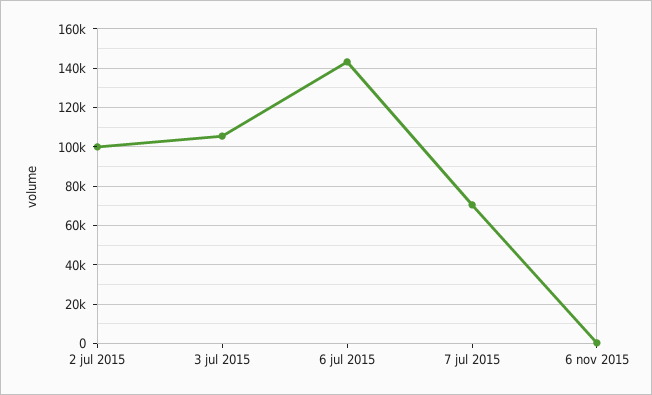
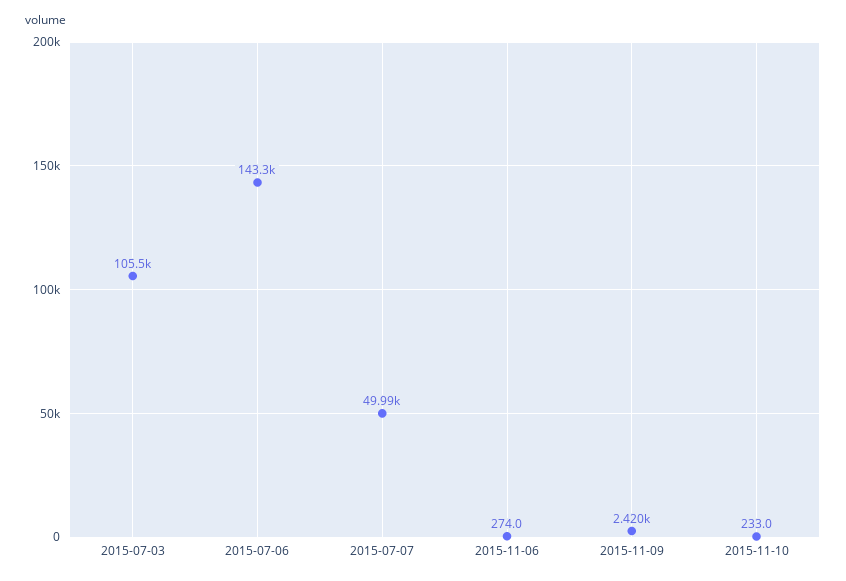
2 jul 2015: 100000 -> none
7 jul 2015: 70000 -> 49990
2015-11-09: none -> 2420
2015-11-10: none -> 233

